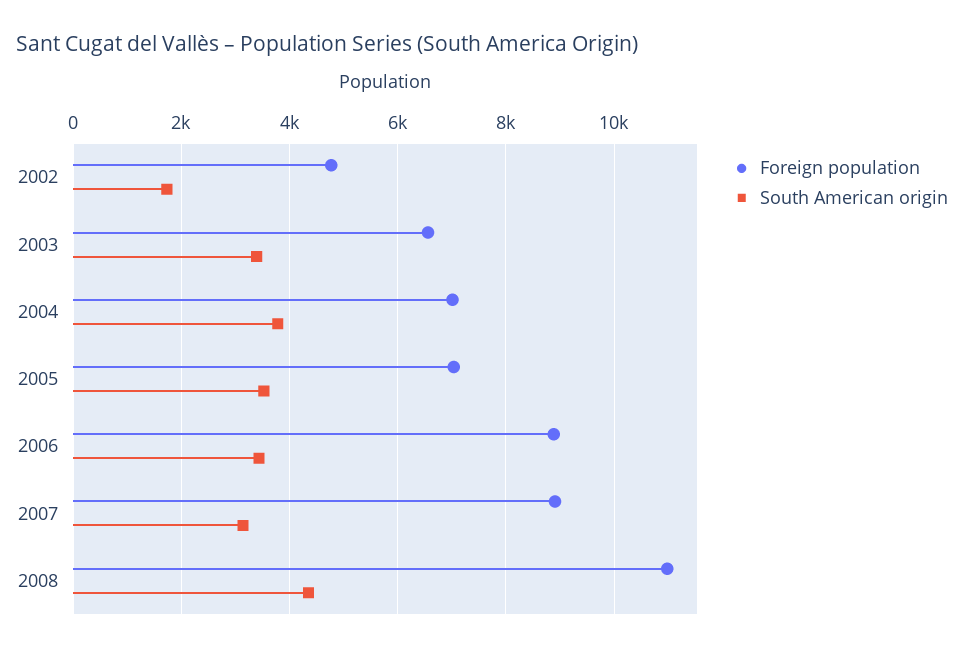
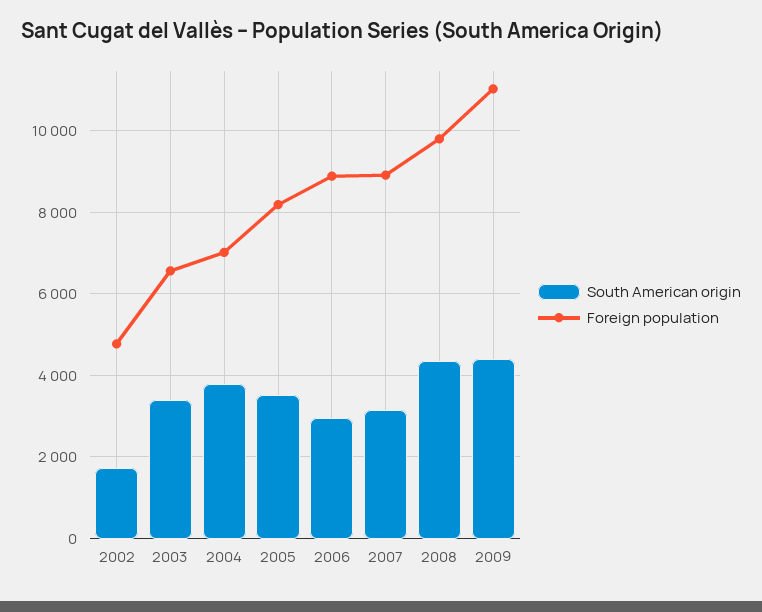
Foreign population, 2005: 7000 -> 8200
South American origin, 2006: 3400 -> 3000
Foreign population, 2008: 11000 -> 9800
South American origin, 2009: none -> 4400
Foreign population, 2009: none -> 11000

